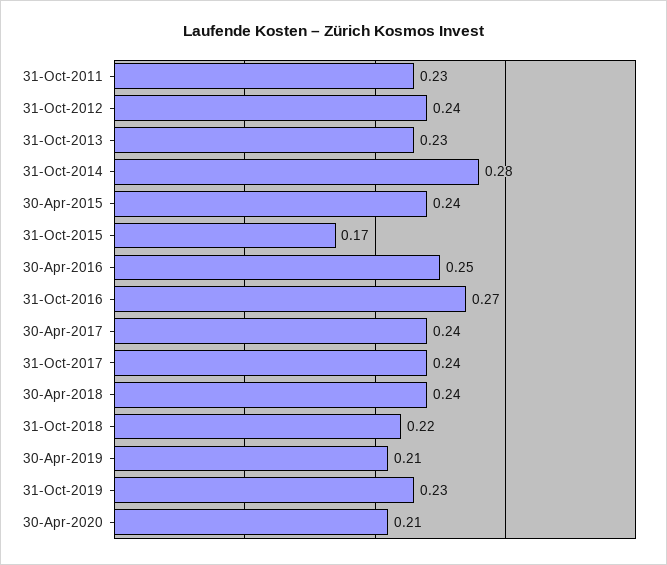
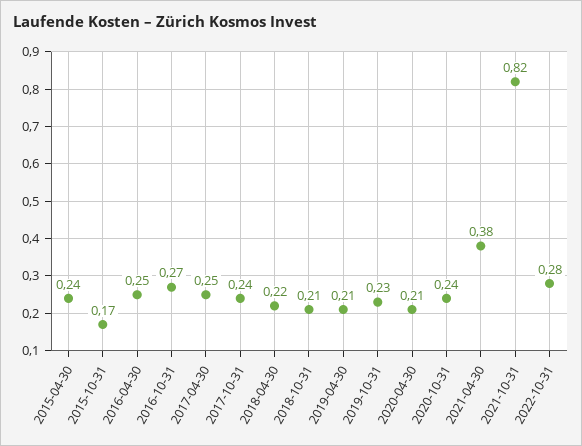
31-Oct-2011: 0.23 -> none
31-Oct-2012: 0.24 -> none
31-Oct-2013: 0.23 -> none
31-Oct-2014: 0.28 -> none
30-Apr-2017: 0.24 -> 0.25
30-Apr-2018: 0.24 -> 0.22
31-Oct-2018: 0.22 -> 0.21
2020-10-31: none -> 0.24
2021-04-30: none -> 0.38
2021-10-31: none -> 0.82
2022-10-31: none -> 0.28

